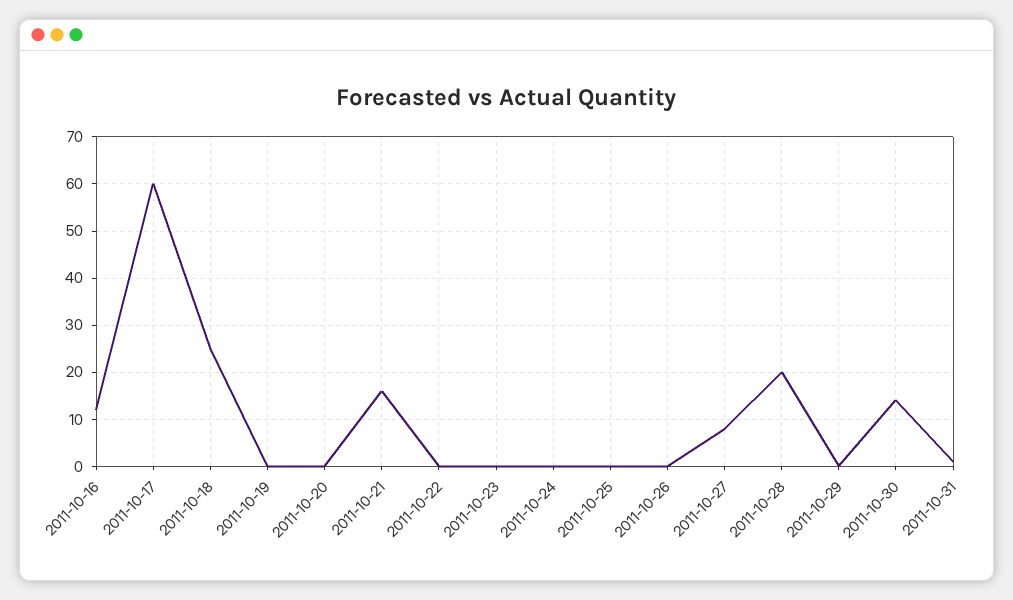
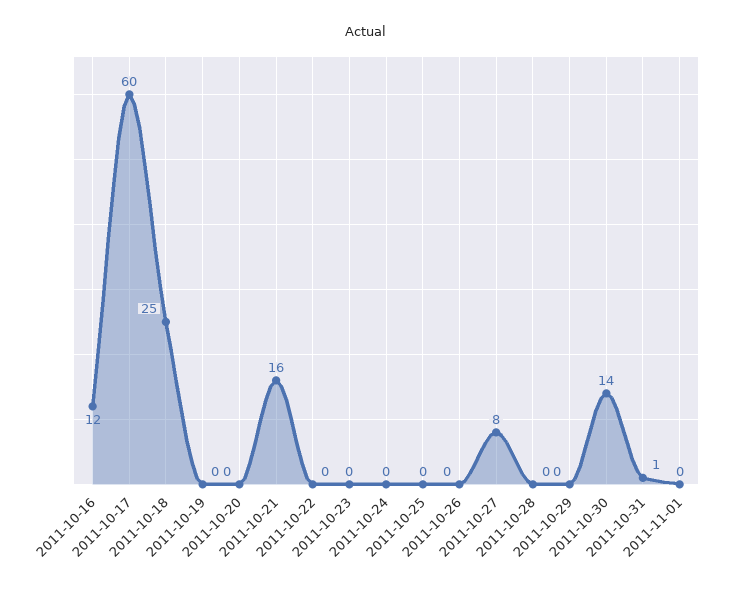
2011-10-28: 20 -> 0
2011-11-01: none -> 0

